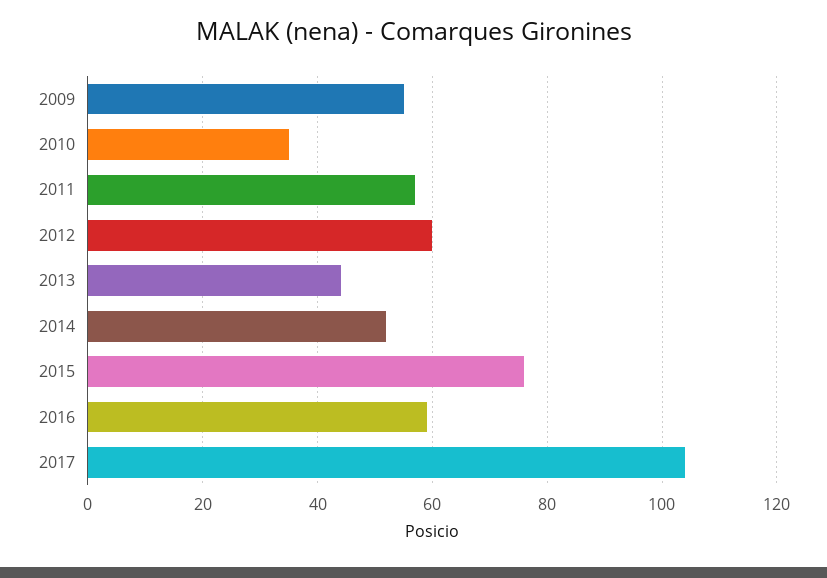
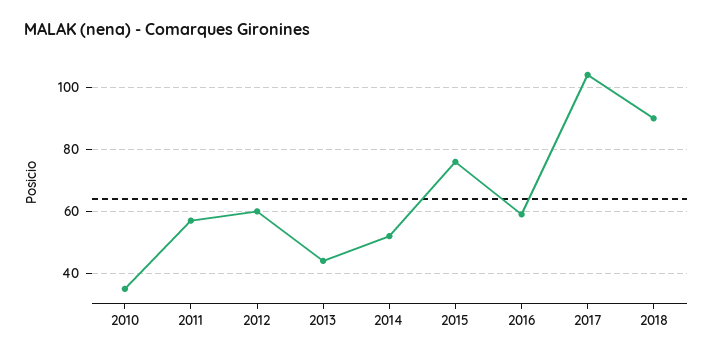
2009: 55 -> none
2018: none -> 90

